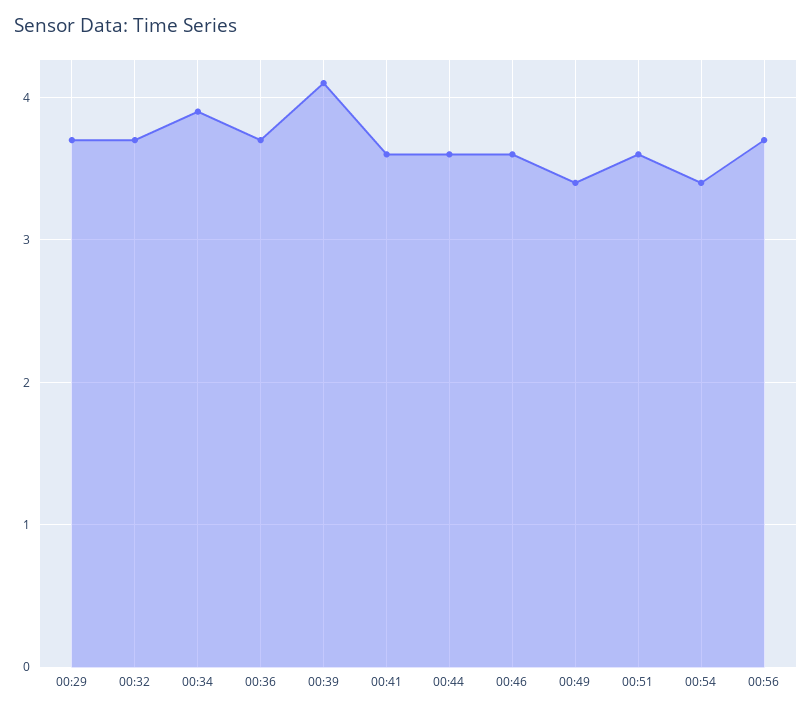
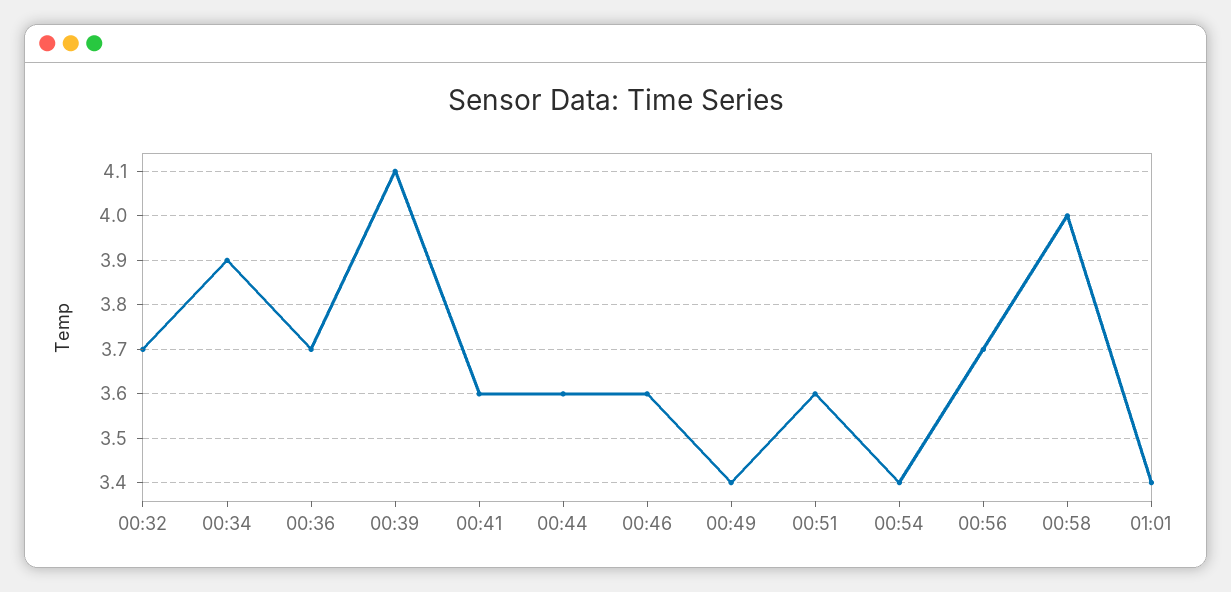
00:29: 3.7 -> none
00:58: none -> 4
01:01: none -> 3.4

